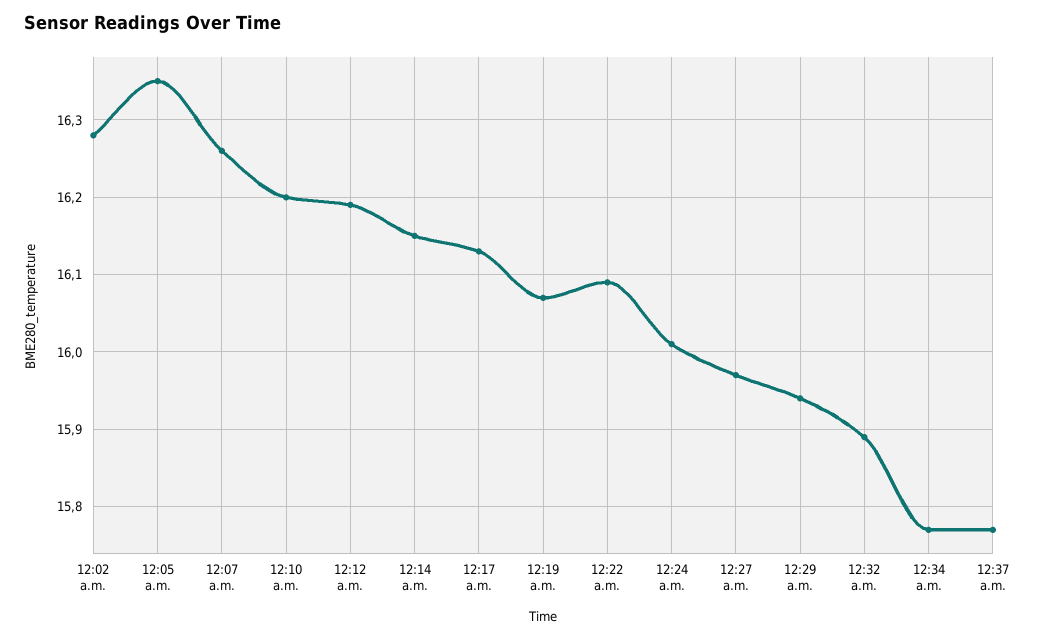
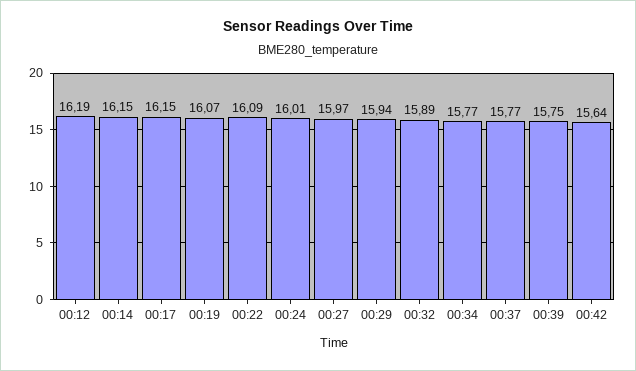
12:02 a.m.: 16.28 -> none
12:05 a.m.: 16.35 -> none
12:07 a.m.: 16.26 -> none
12:10 a.m.: 16.2 -> none
12:17 a.m.: 16.13 -> 16.15
00:39: none -> 15.75
00:42: none -> 15.64

